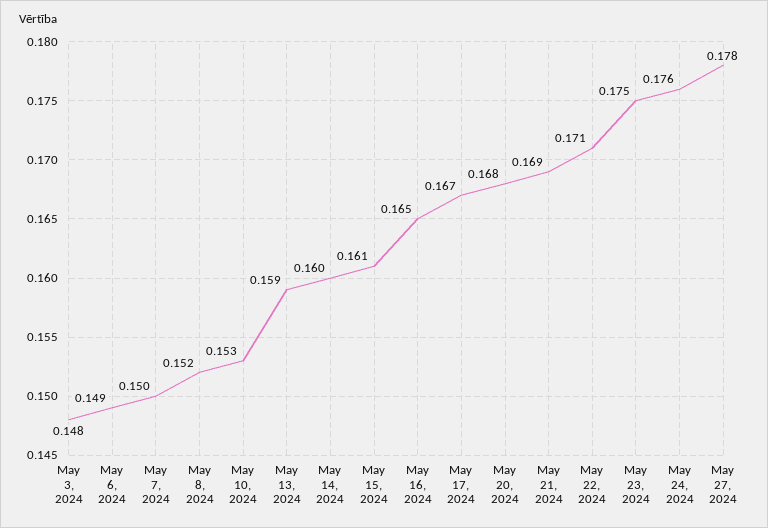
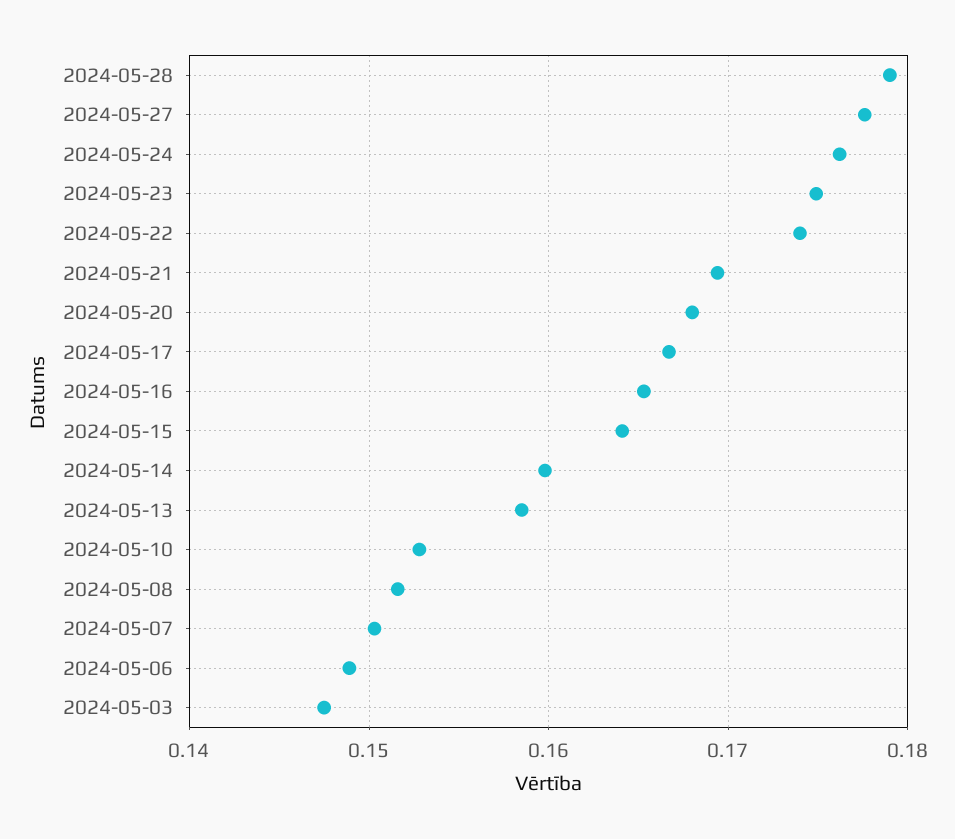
May 15, 2024: 0.161 -> 0.164
May 22, 2024: 0.171 -> 0.174
2024-05-28: none -> 0.179

